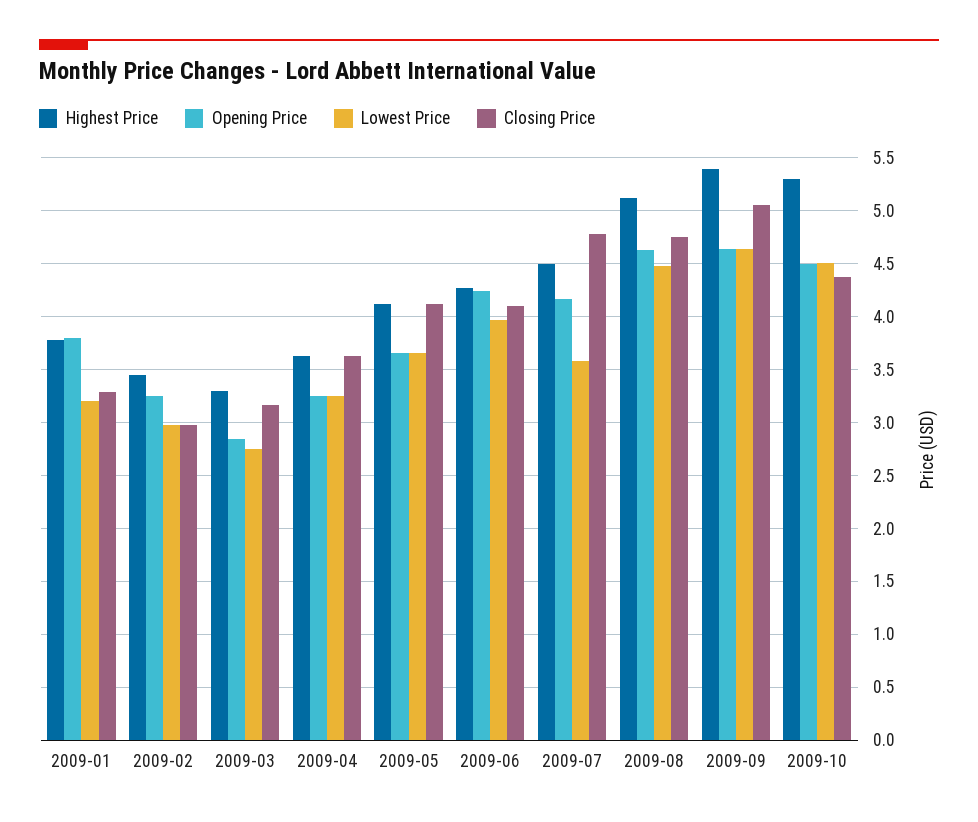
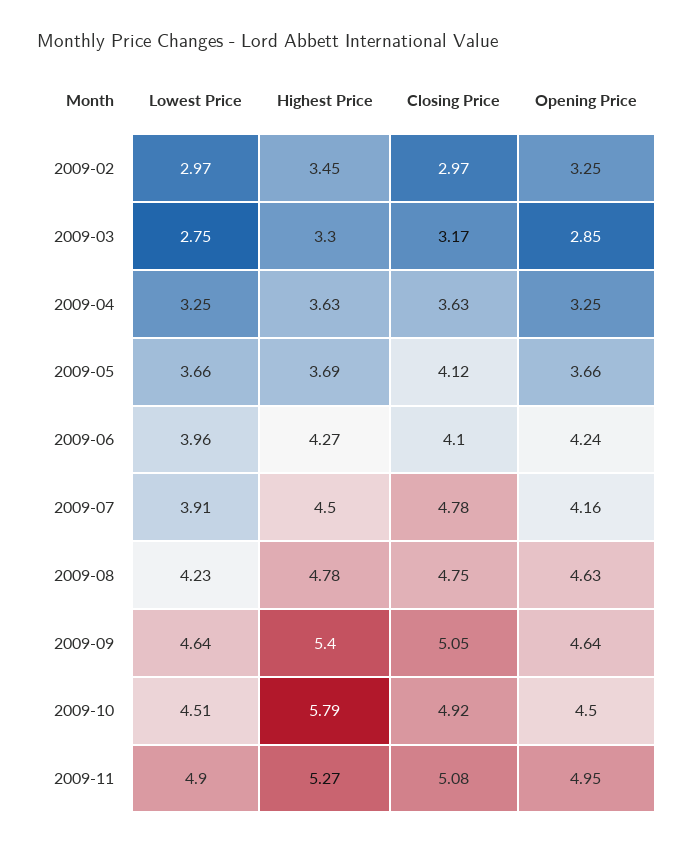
Highest Price, 2009-01: 3.8 -> none
Opening Price, 2009-01: 3.8 -> none
Lowest Price, 2009-01: 3.2 -> none
Closing Price, 2009-01: 3.3 -> none
Highest Price, 2009-05: 4.1 -> 3.69
Lowest Price, 2009-07: 3.6 -> 3.91
Highest Price, 2009-08: 5.1 -> 4.78
Lowest Price, 2009-08: 4.5 -> 4.23
Highest Price, 2009-10: 5.3 -> 5.79
Closing Price, 2009-10: 4.4 -> 4.92
Lowest Price, 2009-11: none -> 4.9
Highest Price, 2009-11: none -> 5.27
Closing Price, 2009-11: none -> 5.08
Opening Price, 2009-11: none -> 4.95

